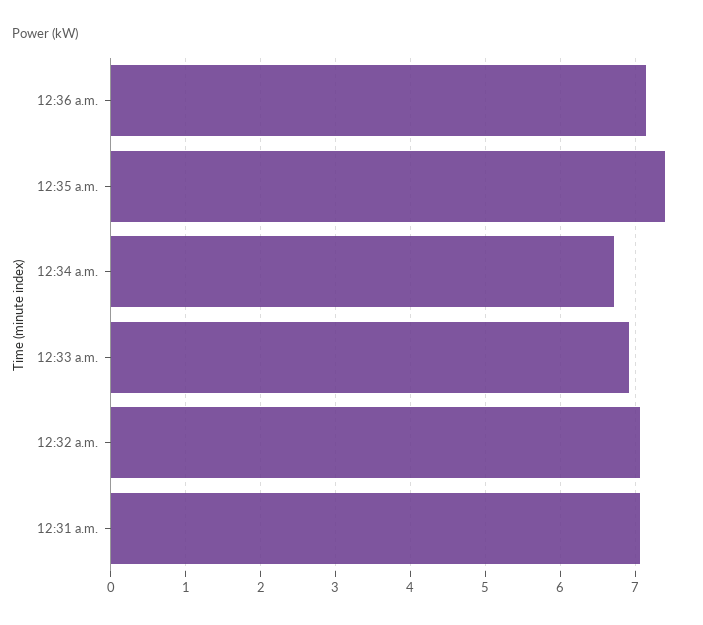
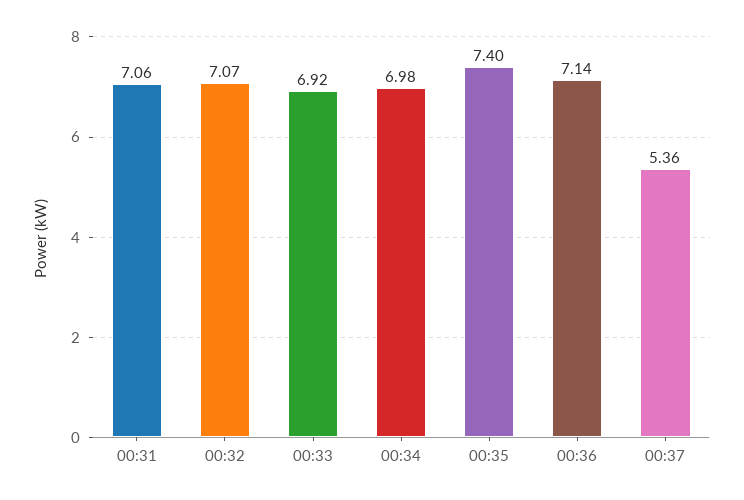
12:34 a.m.: 6.7 -> 6.98
00:37: none -> 5.36

